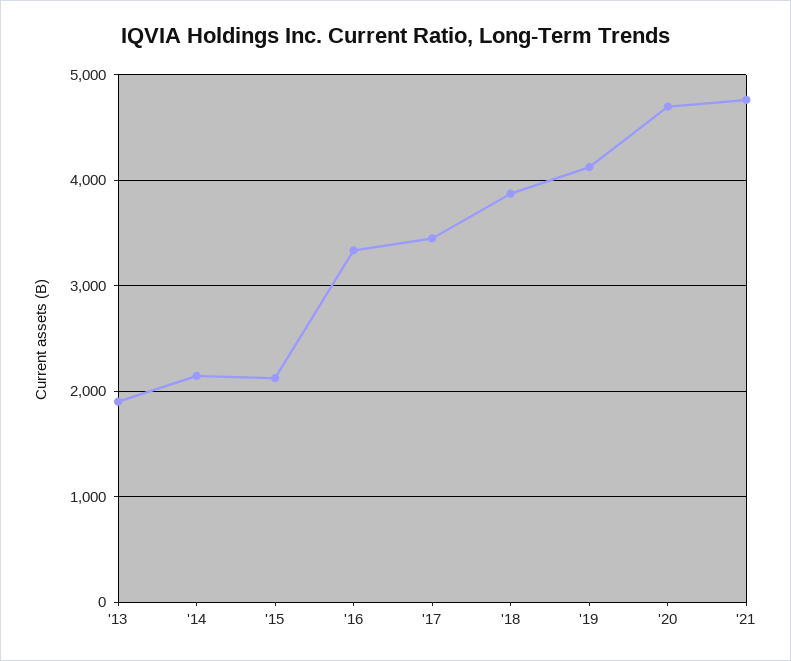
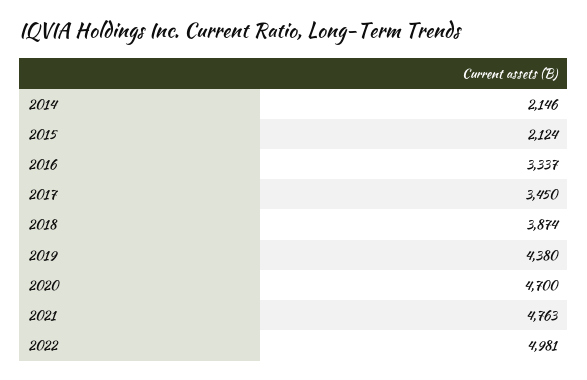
'13: 1900 -> none
'19: 4100 -> 4380
2022: none -> 4981

